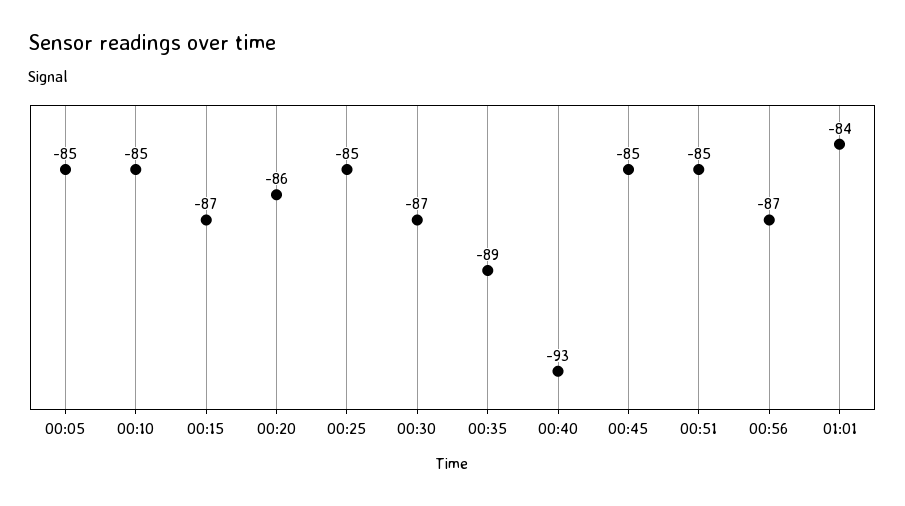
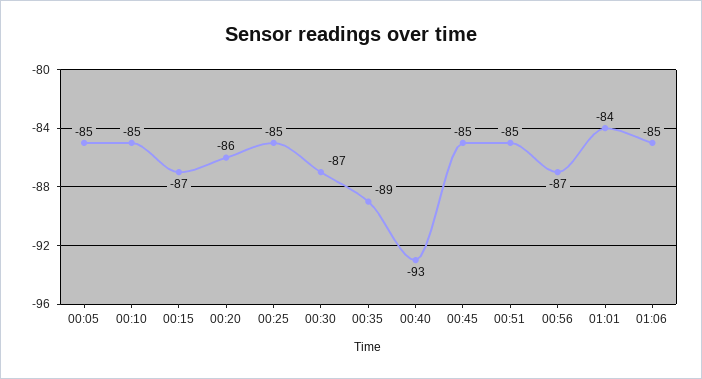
01:06: none -> -85

